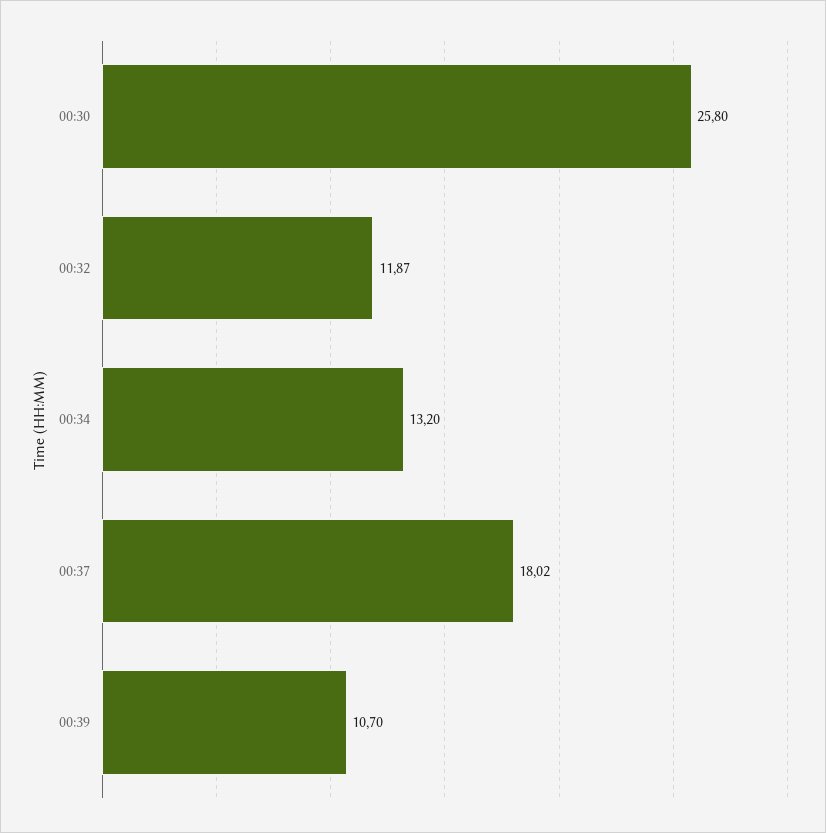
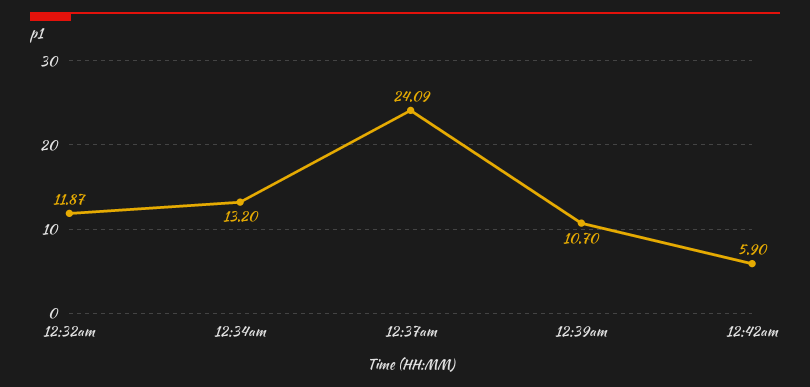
00:30: 25.8 -> none
00:37: 18.02 -> 24.09
12:42am: none -> 5.9

